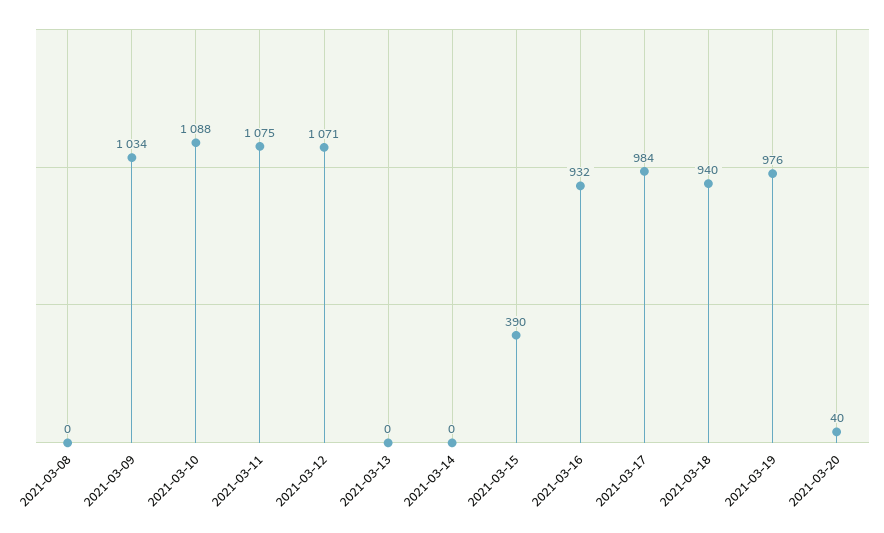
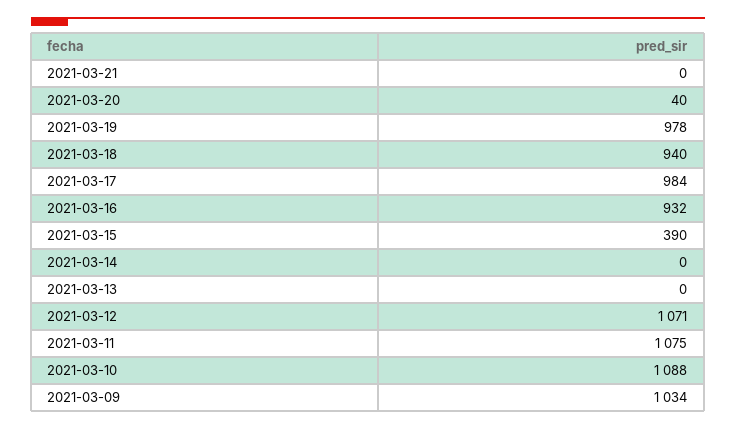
2021-03-08: 0 -> none
2021-03-19: 976 -> 978
2021-03-21: none -> 0

